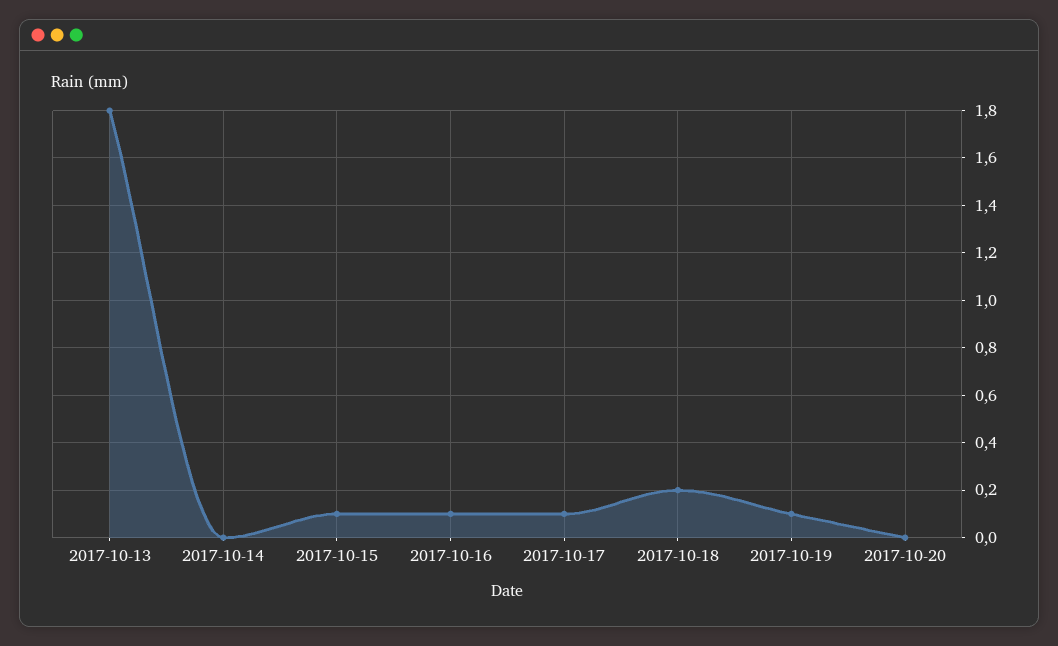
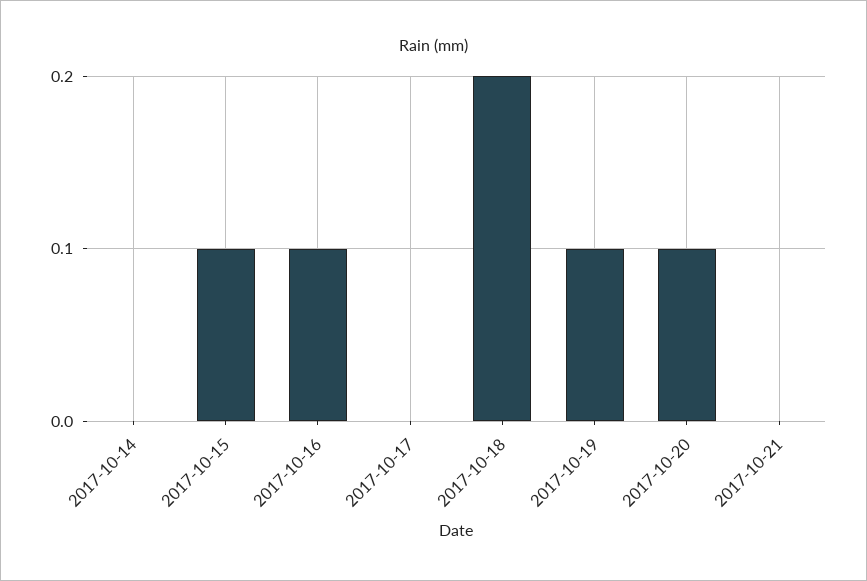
2017-10-13: 1.8 -> none
2017-10-17: 0.1 -> 0
2017-10-20: 0 -> 0.1
2017-10-21: none -> 0

